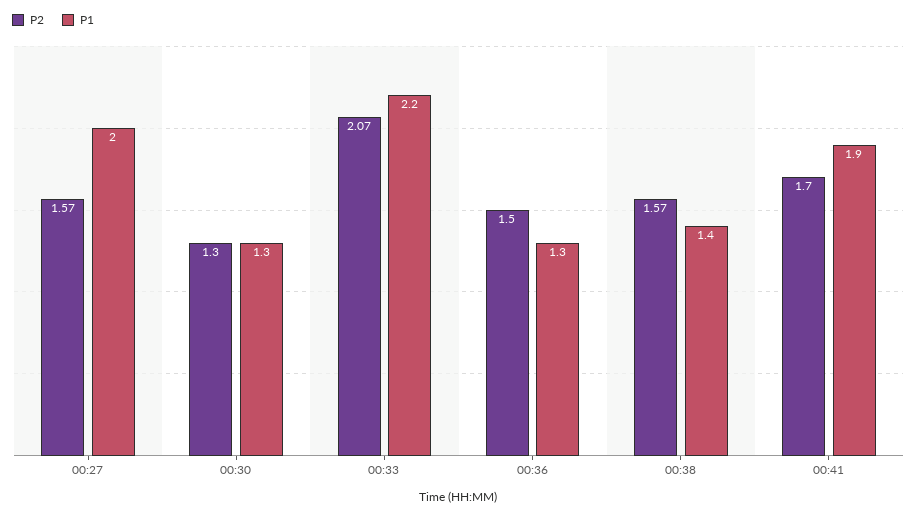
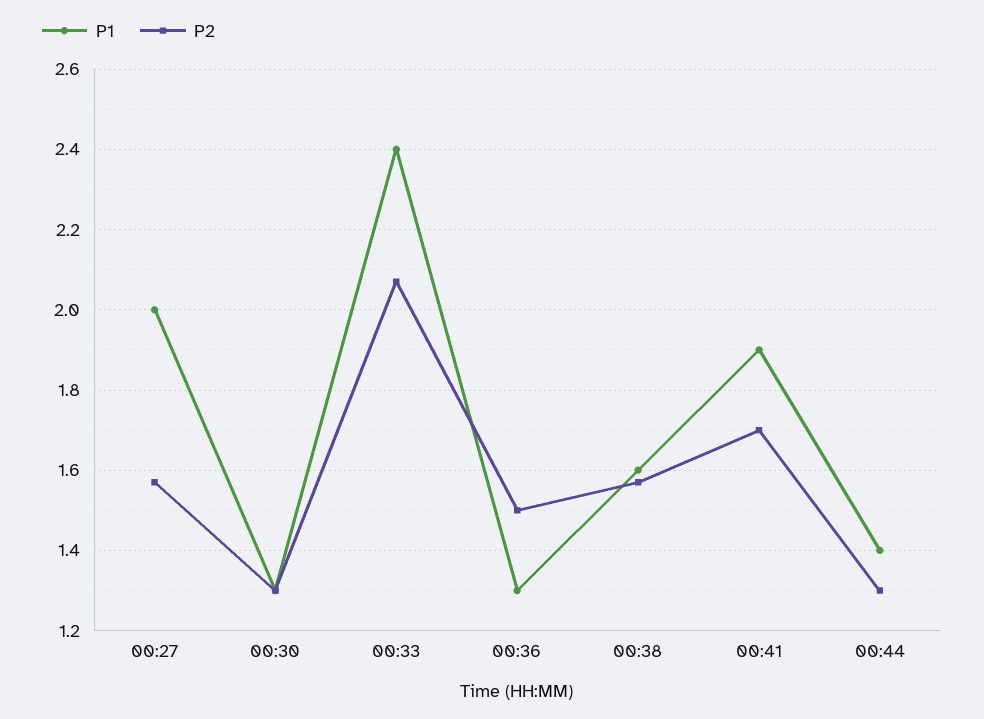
P1, 00:33: 2.2 -> 2.4
P1, 00:38: 1.4 -> 1.6
P1, 00:44: none -> 1.4
P2, 00:44: none -> 1.3

